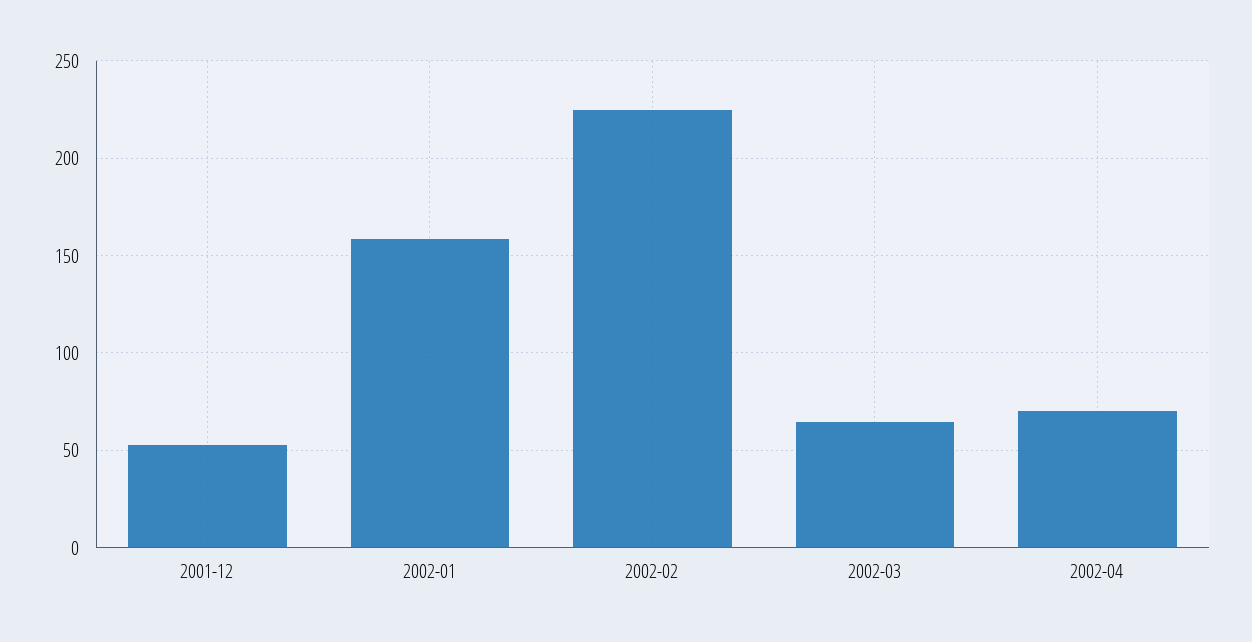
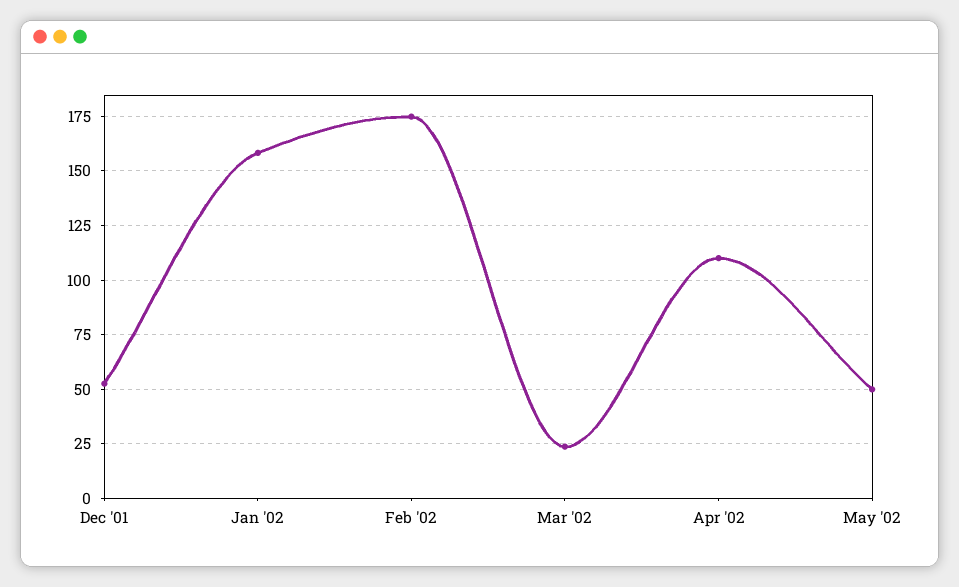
2002-02: 225 -> 175
2002-03: 65 -> 25
2002-04: 70 -> 110
May '02: none -> 50

